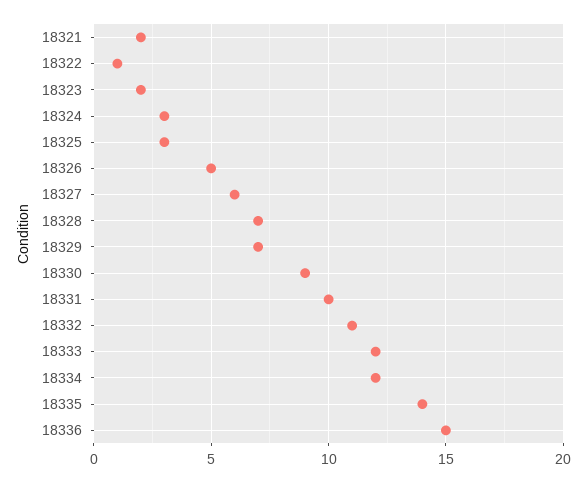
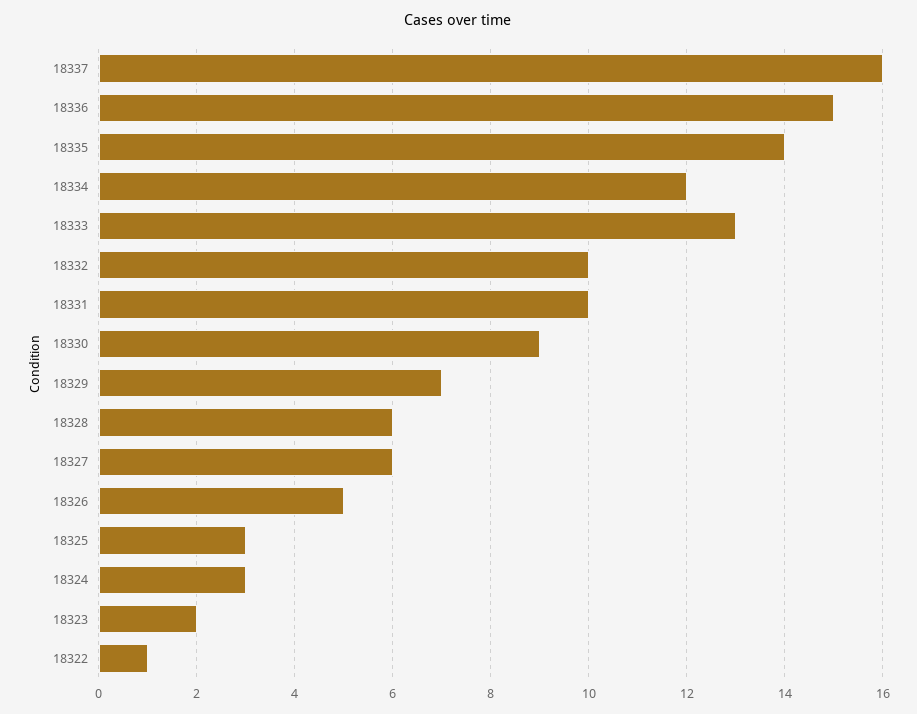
18321: 2 -> none
18328: 7 -> 6
18332: 11 -> 10
18333: 12 -> 13
18337: none -> 16

